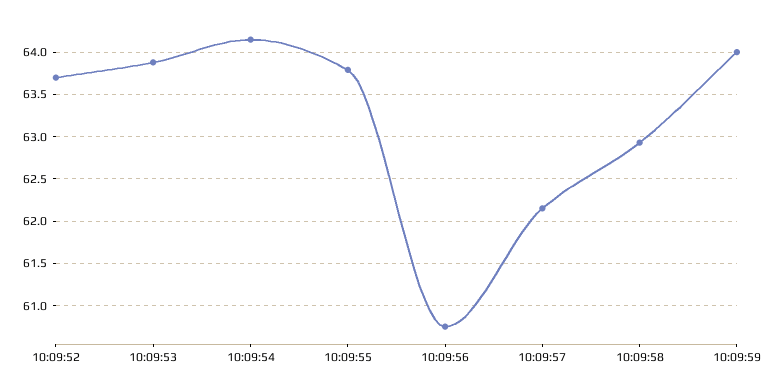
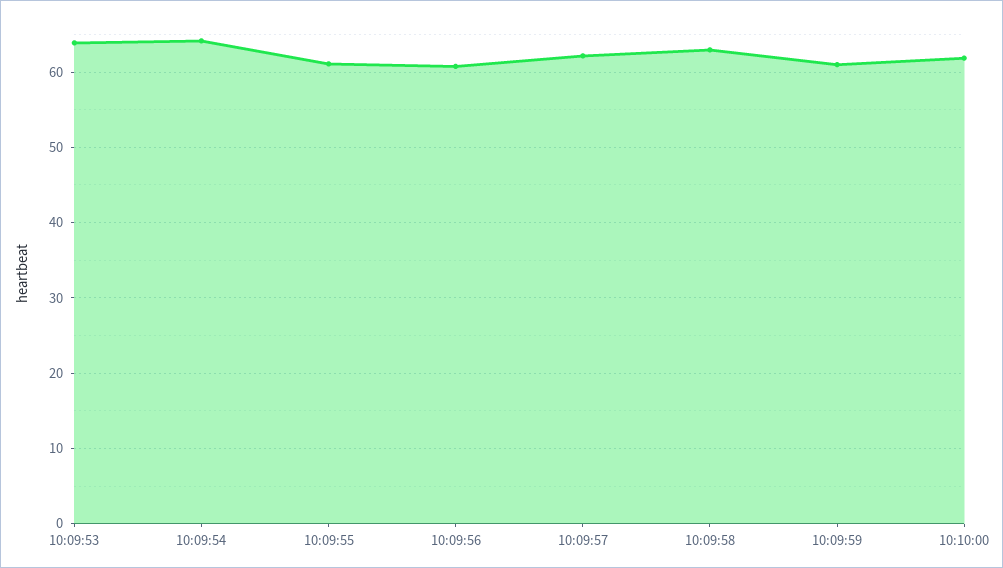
10:09:52: 63.7 -> none
10:09:55: 63.8 -> 61
10:09:59: 64 -> 61
10:10:00: none -> 62

